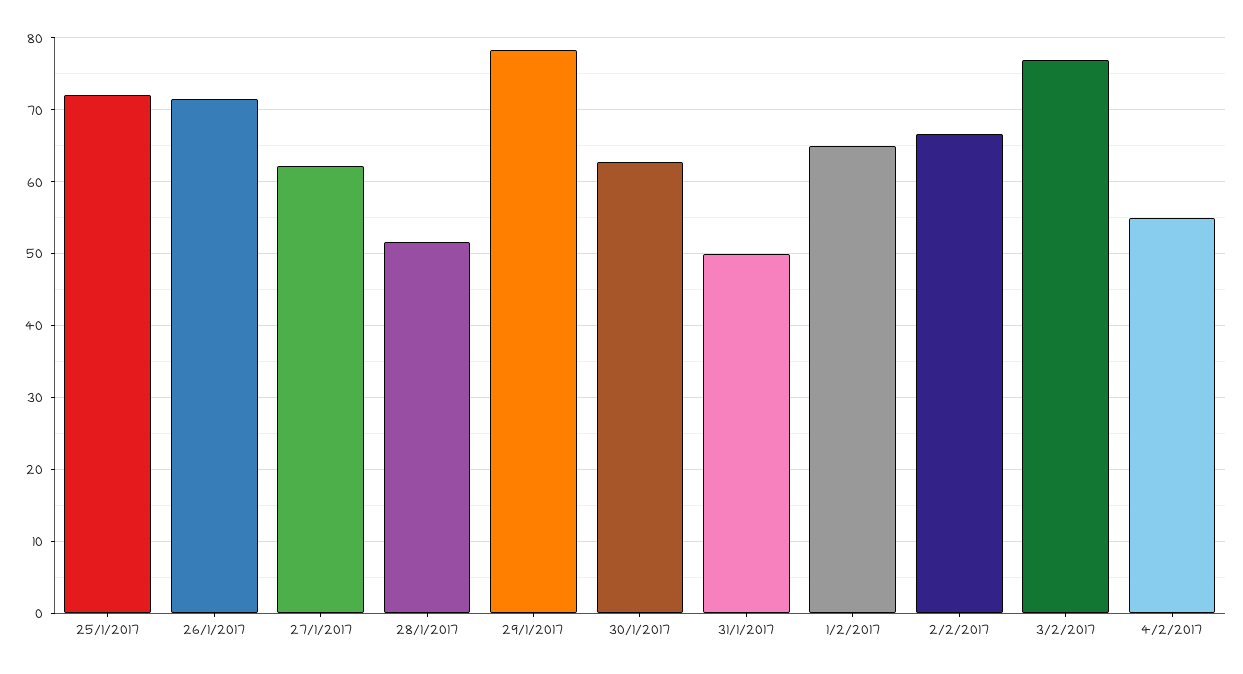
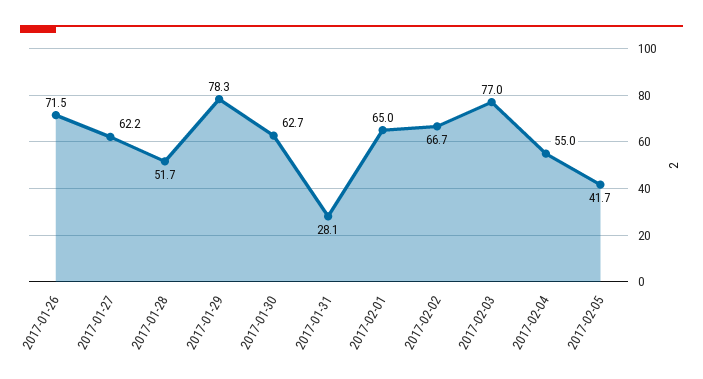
25/1/2017: 72 -> none
31/1/2017: 50 -> 28.1
2017-02-05: none -> 41.7

